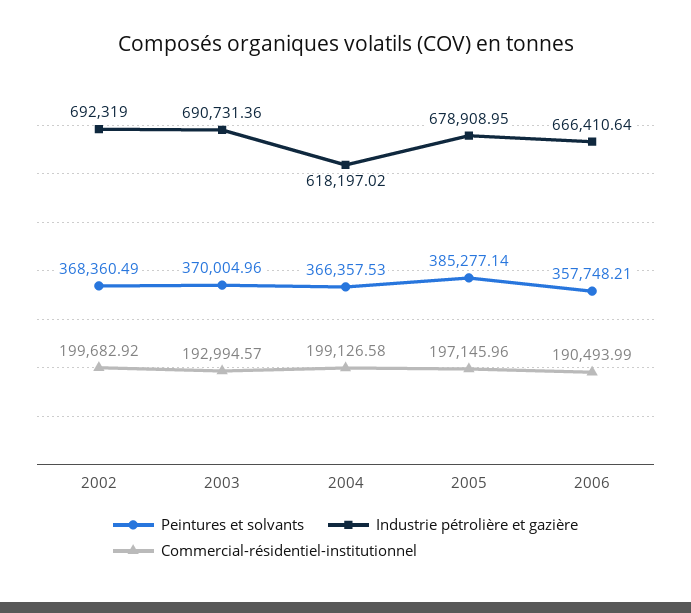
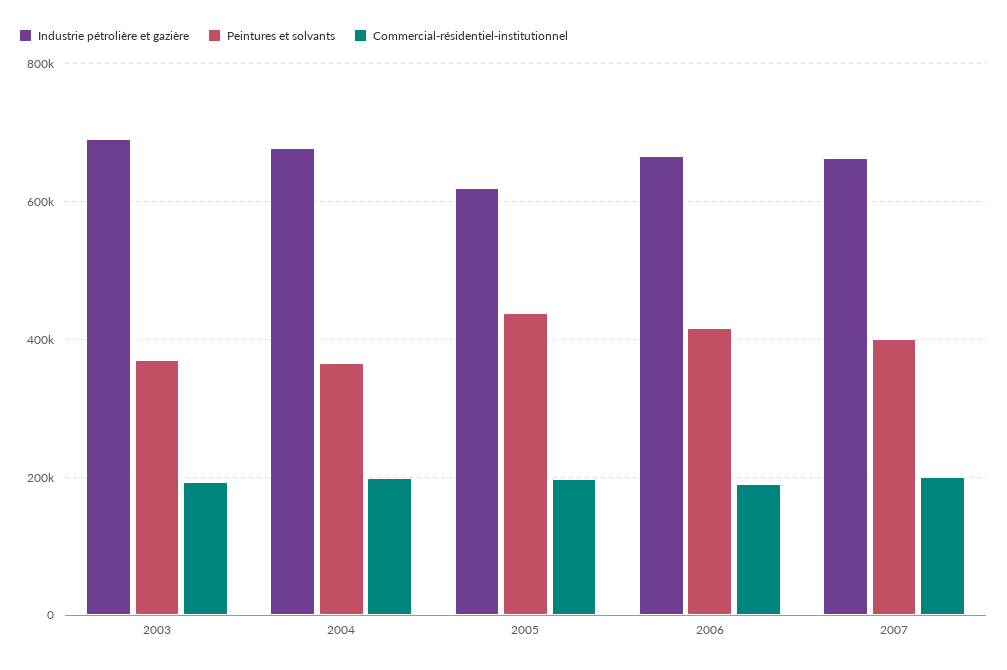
Peintures et solvants, 2002: 368360.49 -> none
Industrie pétrolière et gazière, 2002: 692319 -> none
Commercial-résidentiel-institutionnel, 2002: 199682.92 -> none
Industrie pétrolière et gazière, 2004: 618197.02 -> 680000
Peintures et solvants, 2005: 385277.14 -> 440000
Industrie pétrolière et gazière, 2005: 678908.95 -> 620000
Peintures et solvants, 2006: 357748.21 -> 420000
Industrie pétrolière et gazière, 2007: none -> 660000
Peintures et solvants, 2007: none -> 400000
Commercial-résidentiel-institutionnel, 2007: none -> 200000

